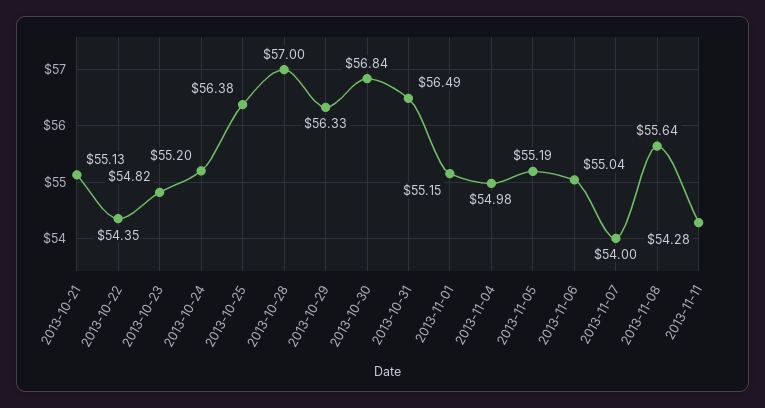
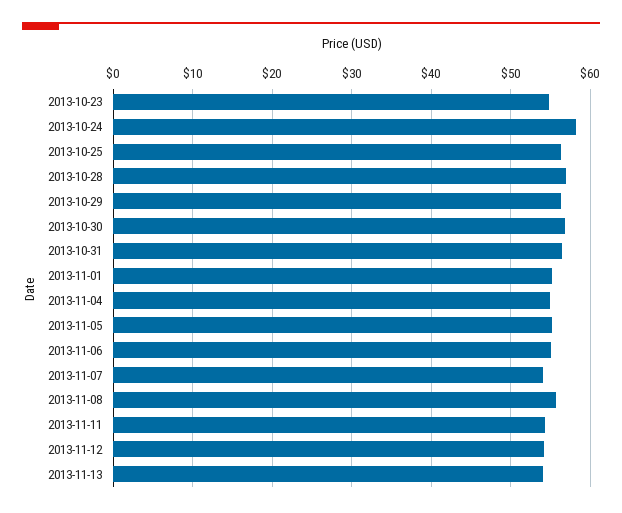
2013-10-21: 55.13 -> none
2013-10-22: 54.35 -> none
2013-10-24: 55.2 -> 58
2013-11-12: none -> 54
2013-11-13: none -> 54

